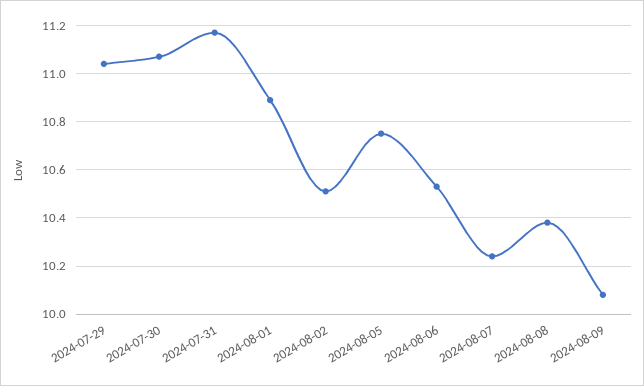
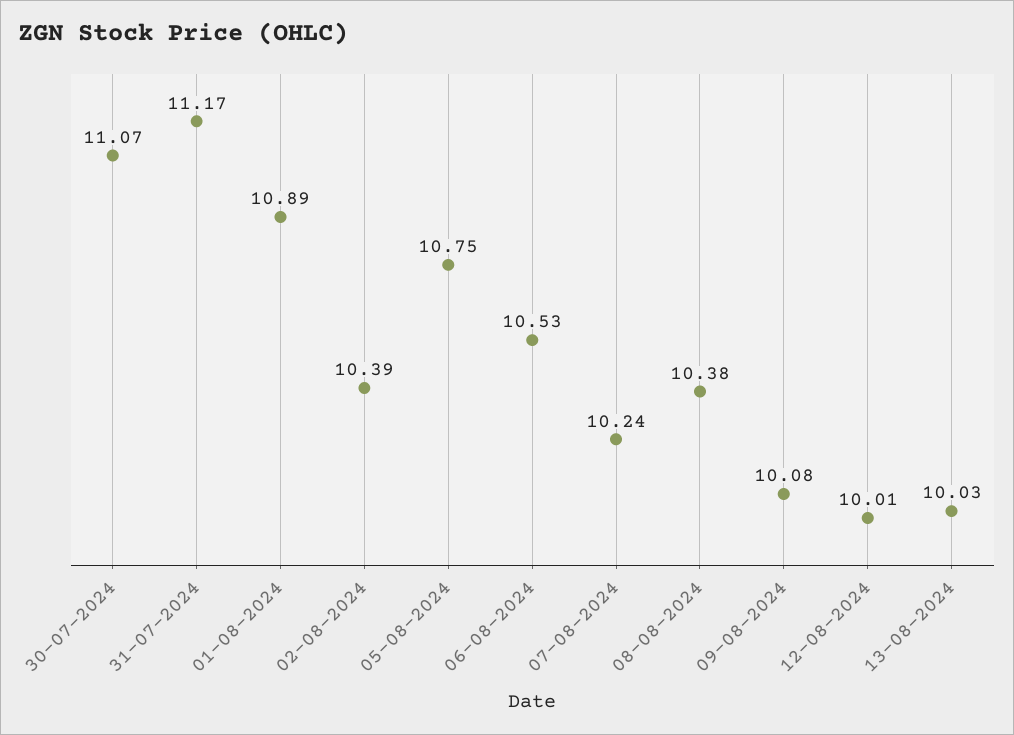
2024-07-29: 11.05 -> none
2024-08-02: 10.5 -> 10.39
12-08-2024: none -> 10.01
13-08-2024: none -> 10.03

